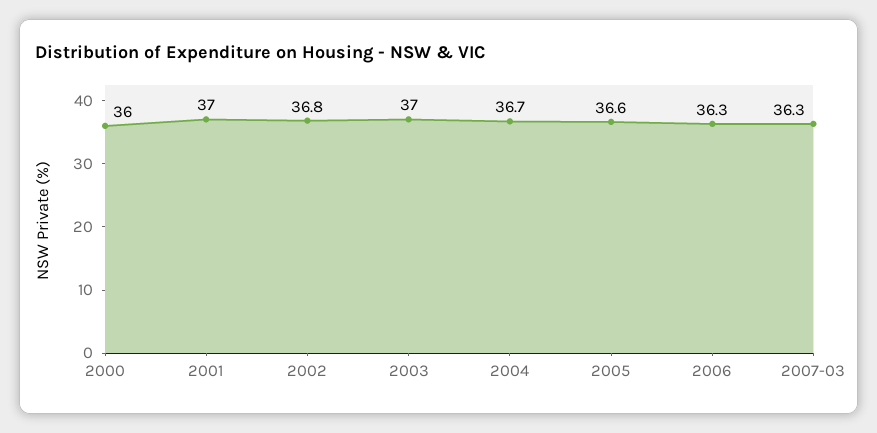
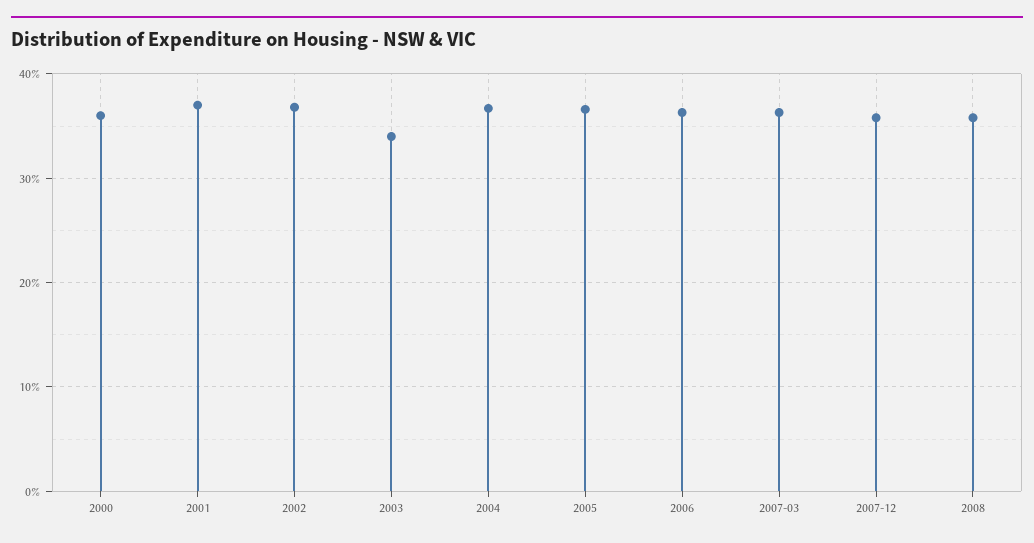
2003: 37 -> 34
2007-12: none -> 36
2008: none -> 36

